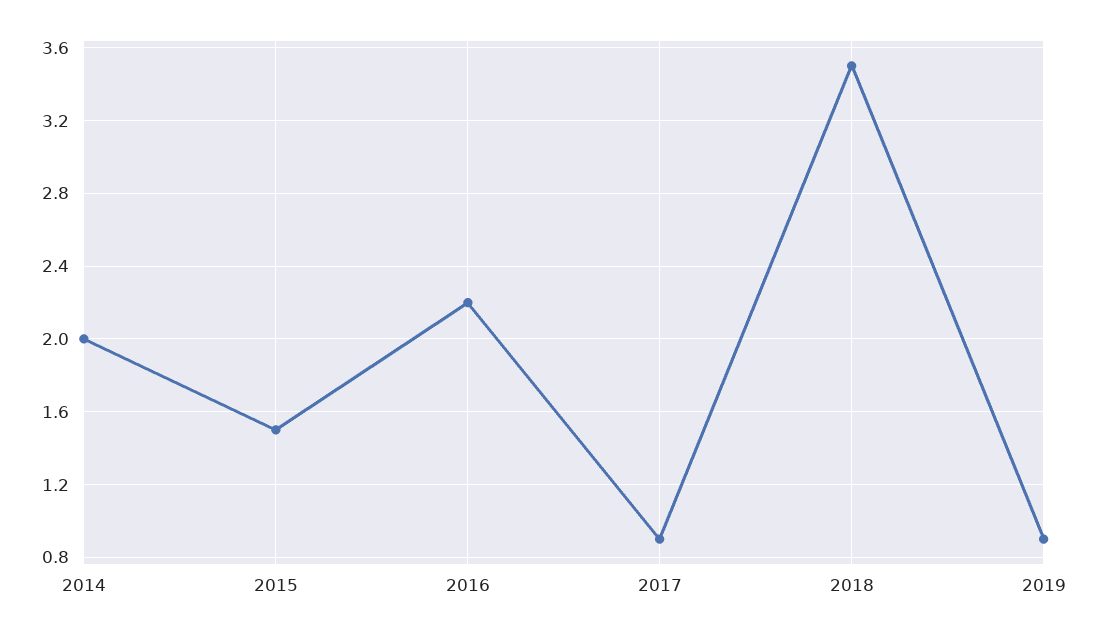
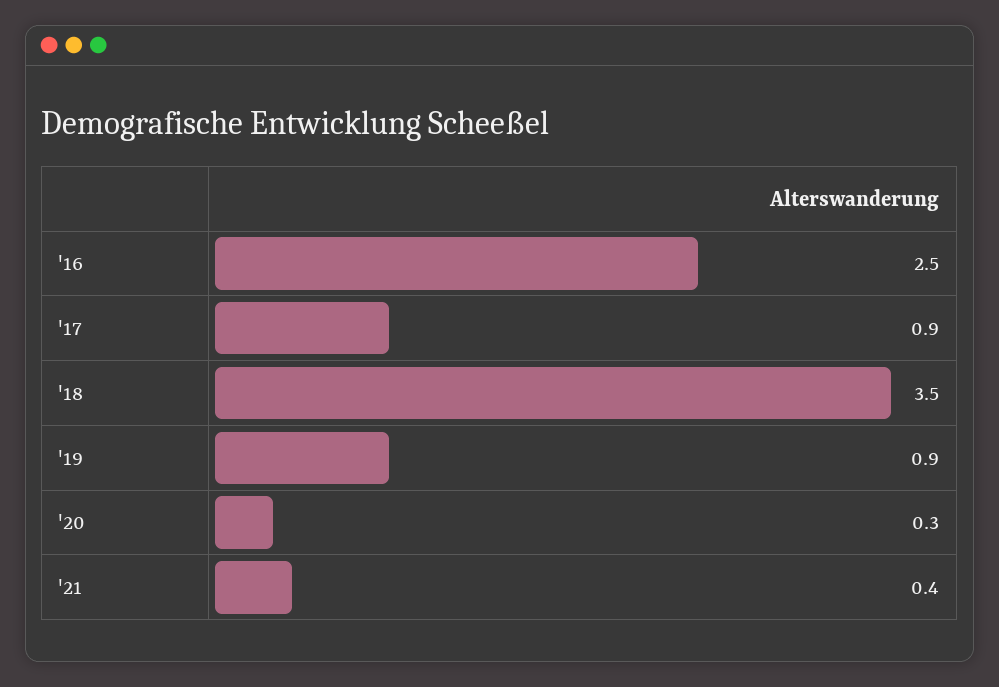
2014: 2 -> none
2015: 1.5 -> none
2016: 2.2 -> 2.5
'20: none -> 0.3
'21: none -> 0.4

